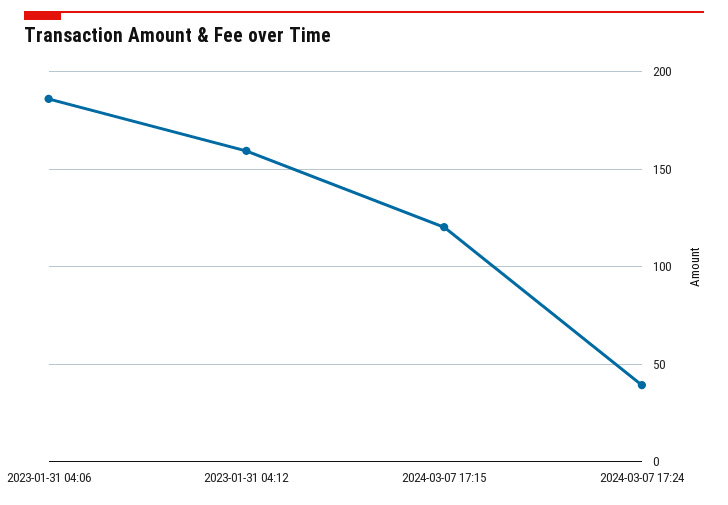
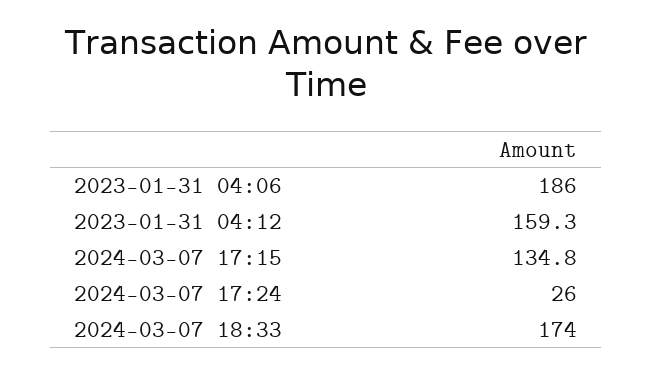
2024-03-07 17:15: 120 -> 134.8
2024-03-07 17:24: 40 -> 26
2024-03-07 18:33: none -> 174

